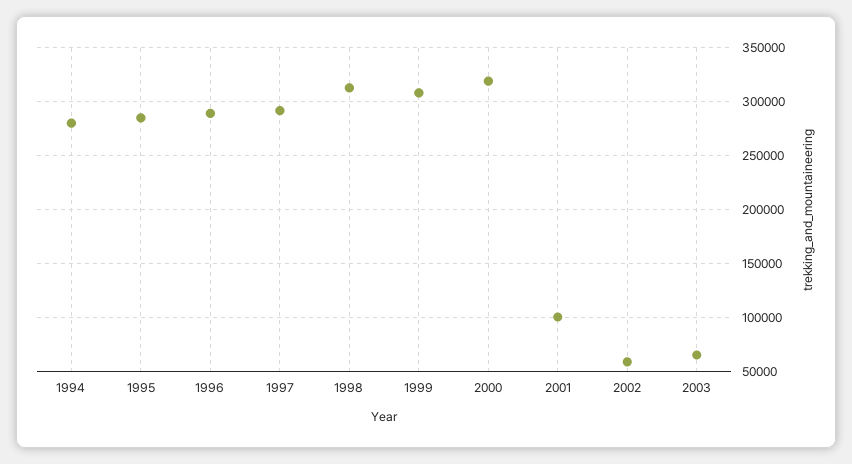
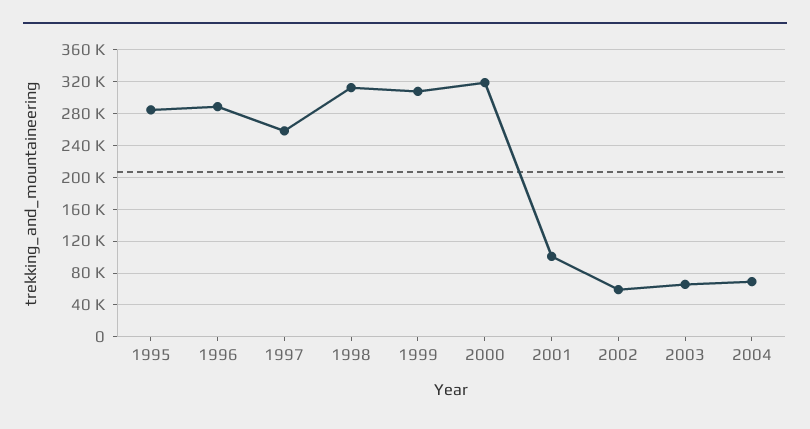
1994: 280000 -> none
1997: 290000 -> 260000
2004: none -> 70000

